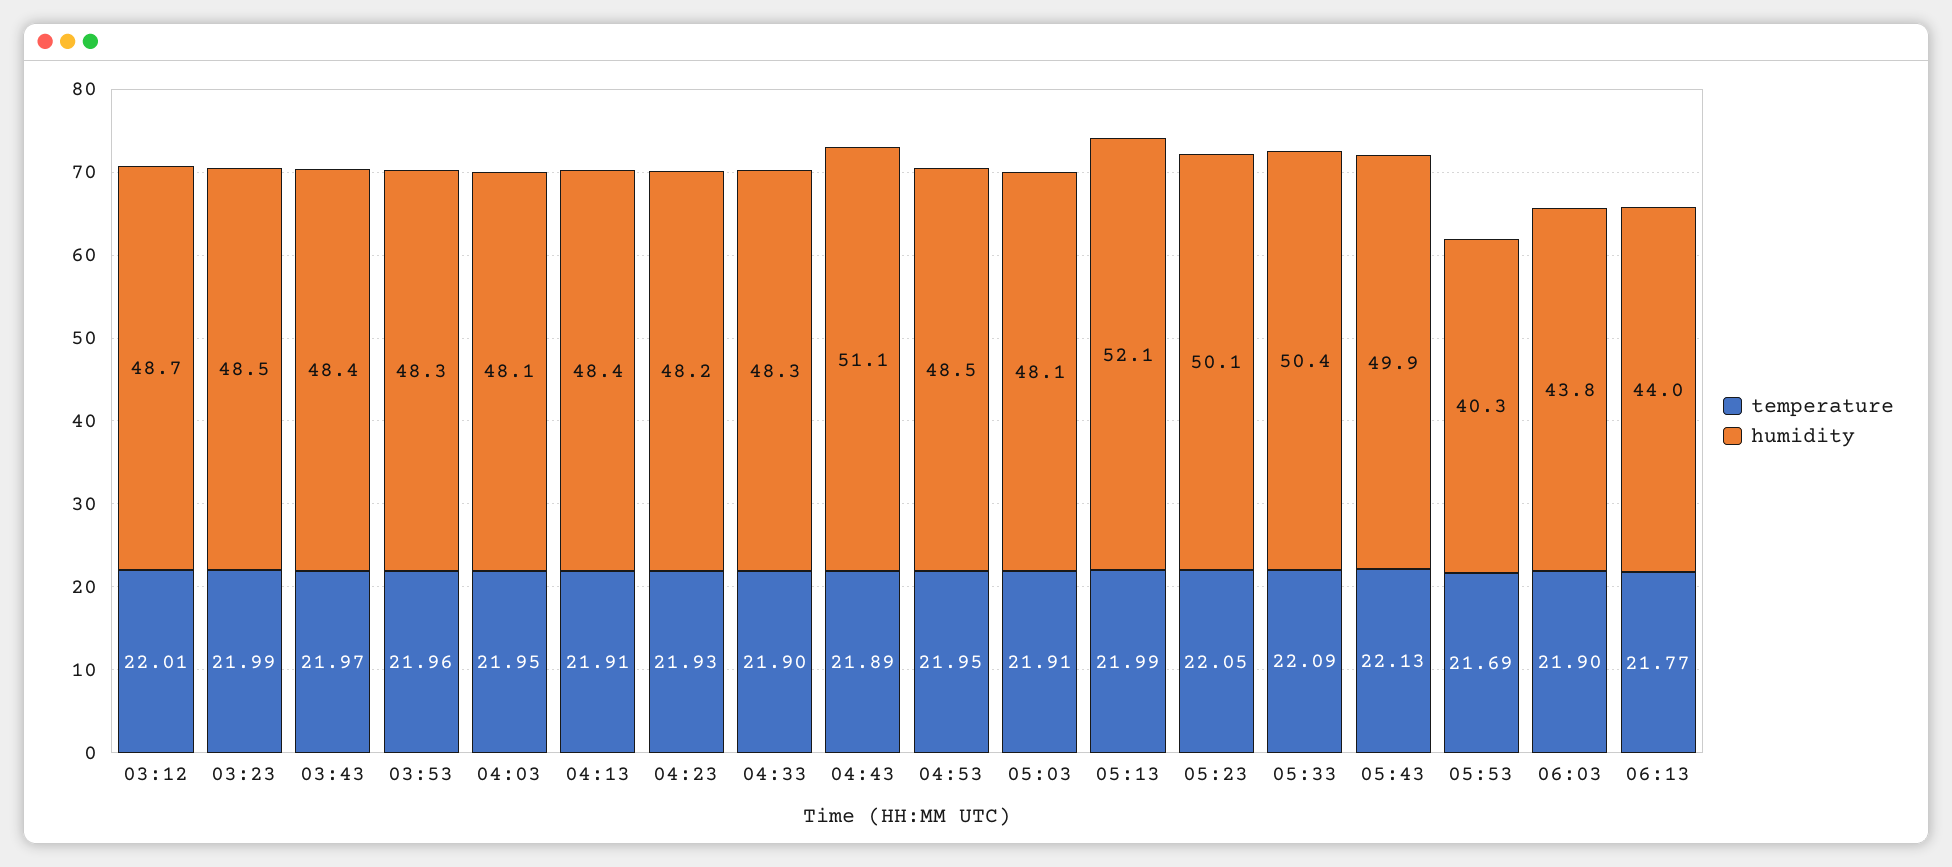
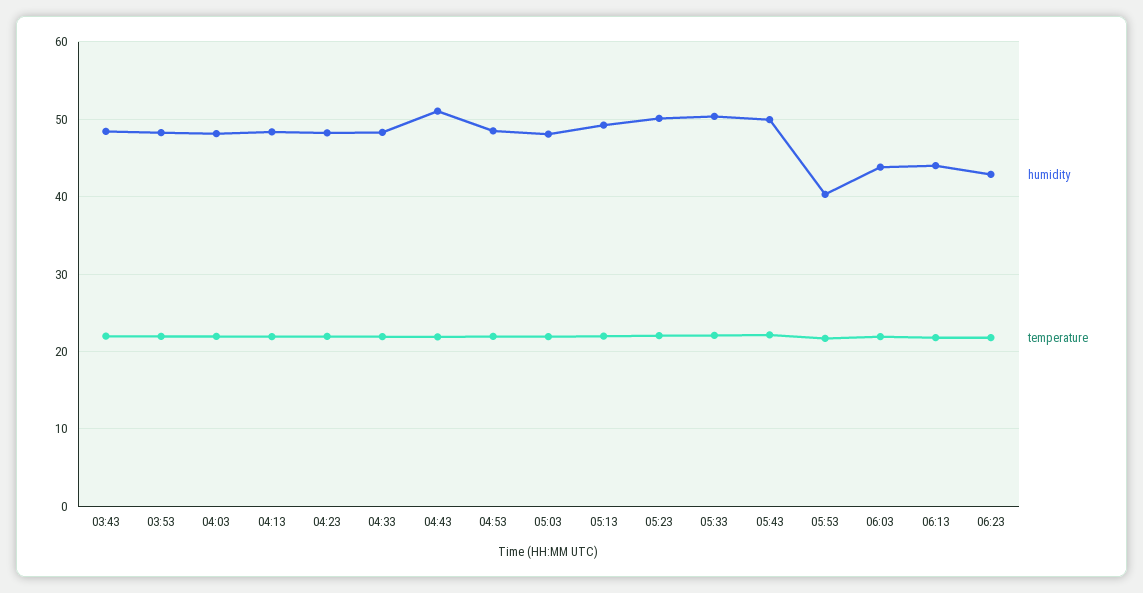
temperature, 03:12: 22.01 -> none
humidity, 03:12: 48.7 -> none
temperature, 03:23: 21.99 -> none
humidity, 03:23: 48.5 -> none
humidity, 05:13: 52.1 -> 49
humidity, 06:23: none -> 43
temperature, 06:23: none -> 22

